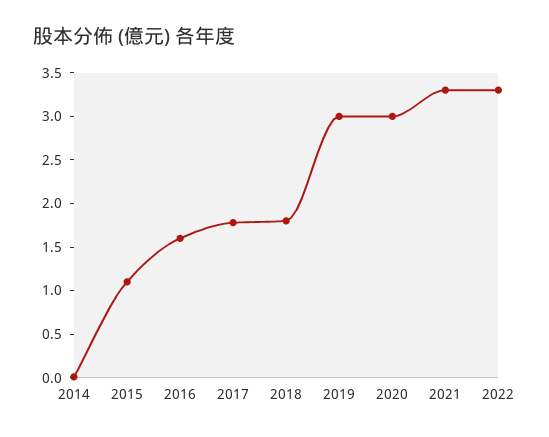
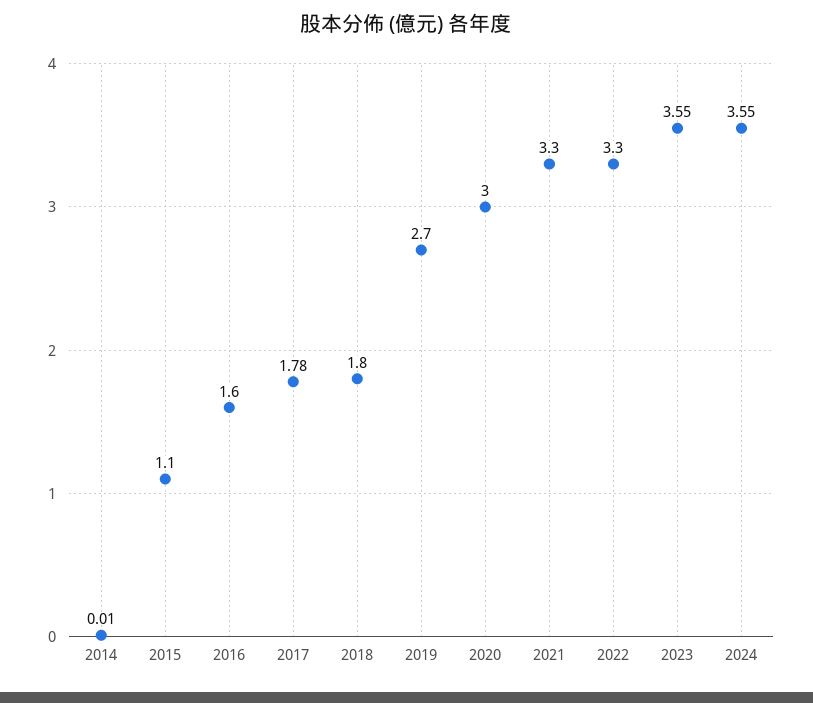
2019: 3 -> 2.7
2023: none -> 3.55
2024: none -> 3.55

